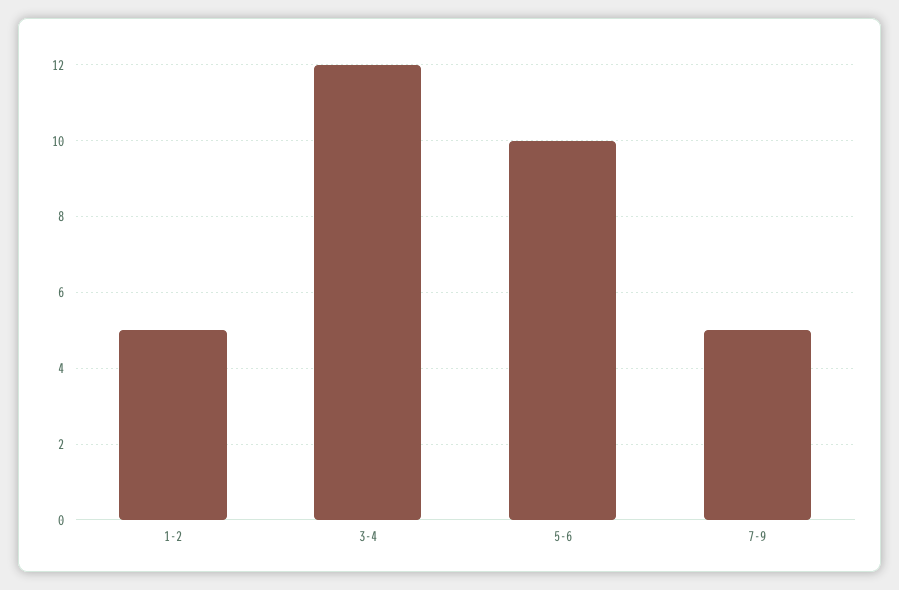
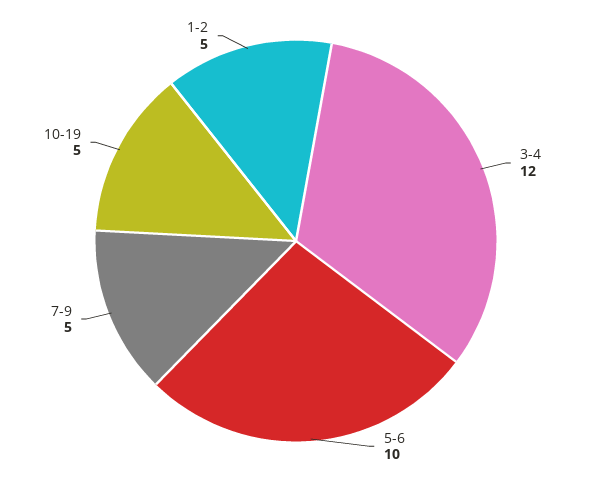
10-19: none -> 5

